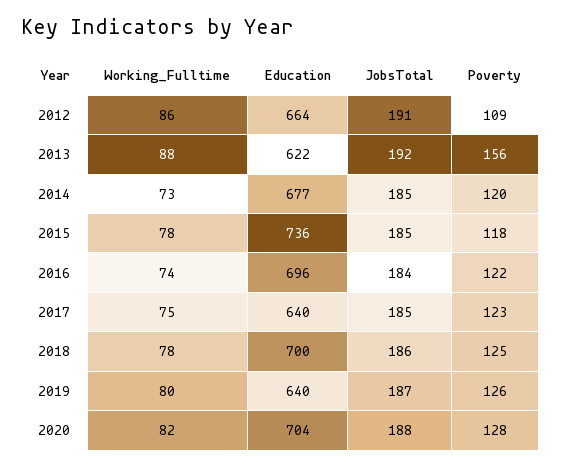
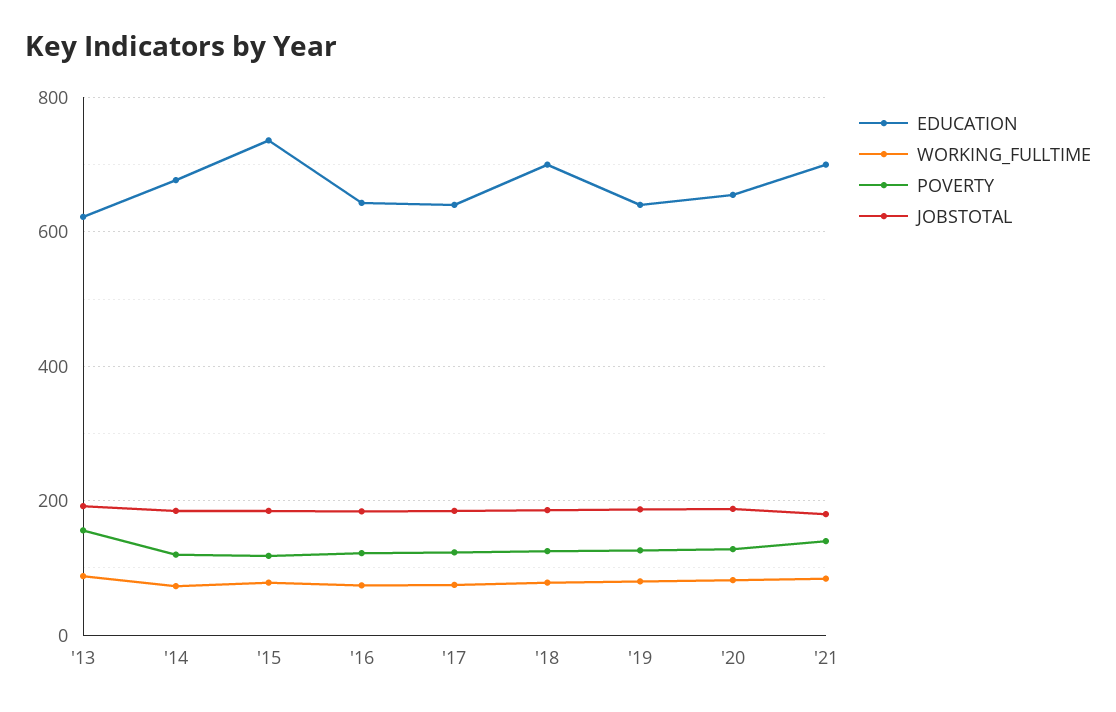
Working_Fulltime, 2012: 86 -> none
Education, 2012: 664 -> none
JobsTotal, 2012: 191 -> none
Poverty, 2012: 109 -> none
Education, 2016: 696 -> 640
Education, 2020: 704 -> 660
Education, '21: none -> 700
Working_Fulltime, '21: none -> 80
Poverty, '21: none -> 140
JobsTotal, '21: none -> 180

